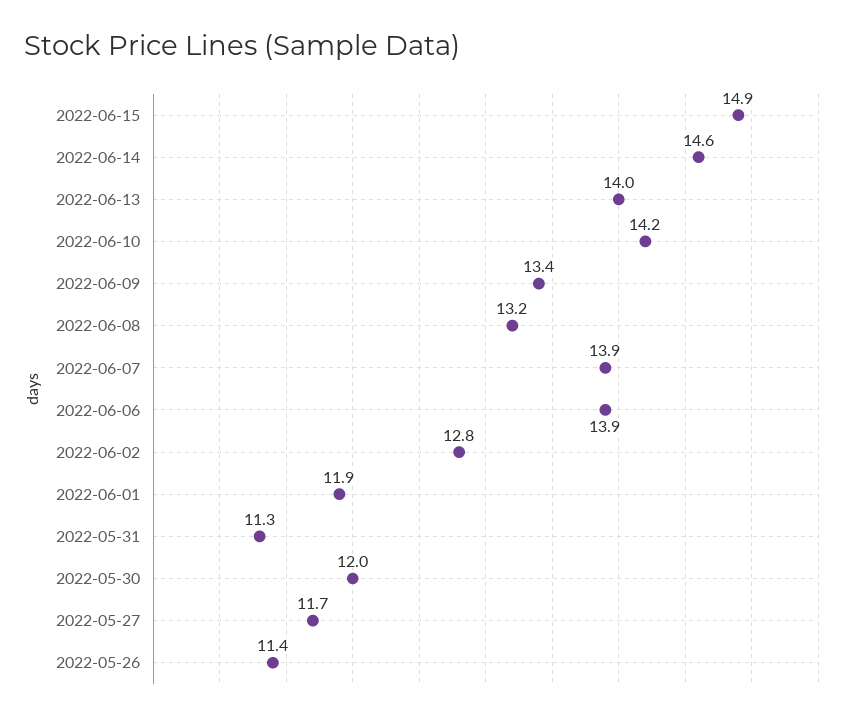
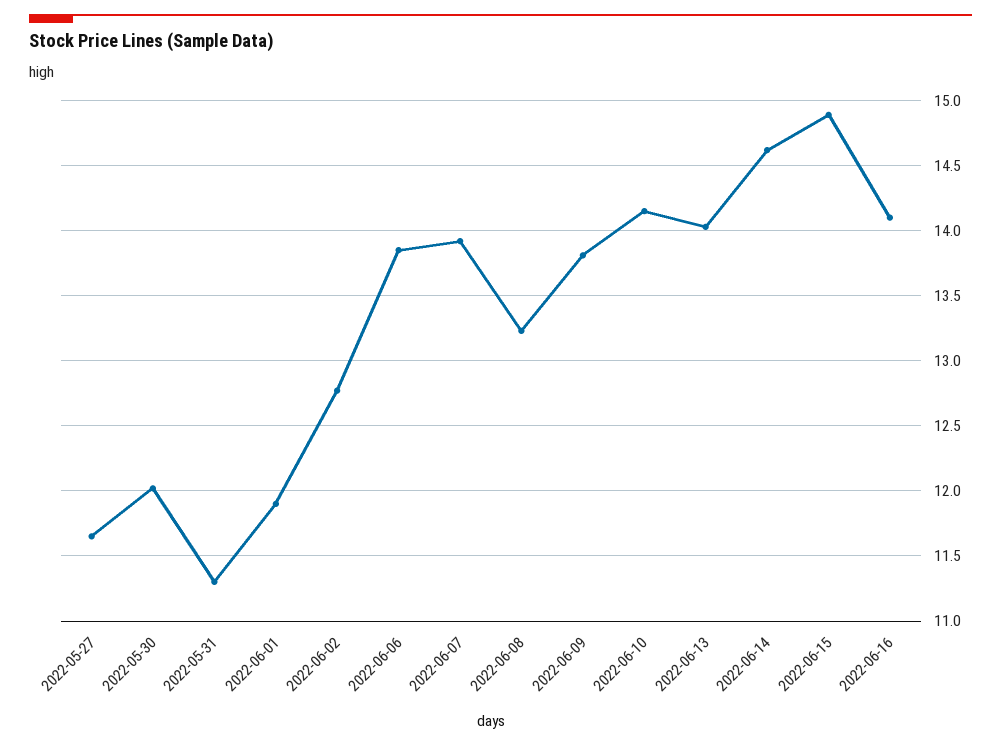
2022-06-09: 13.4 -> 13.8
2022-05-26: 11.4 -> none
2022-06-16: none -> 14.1

